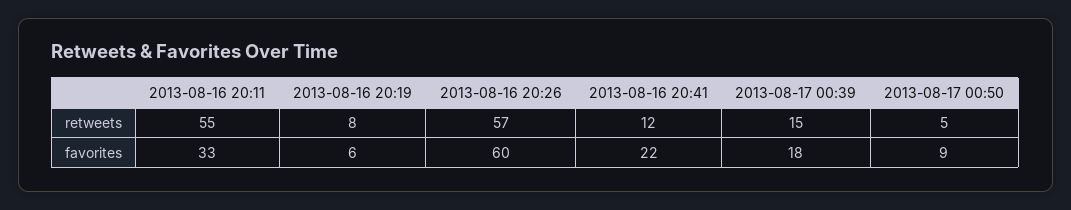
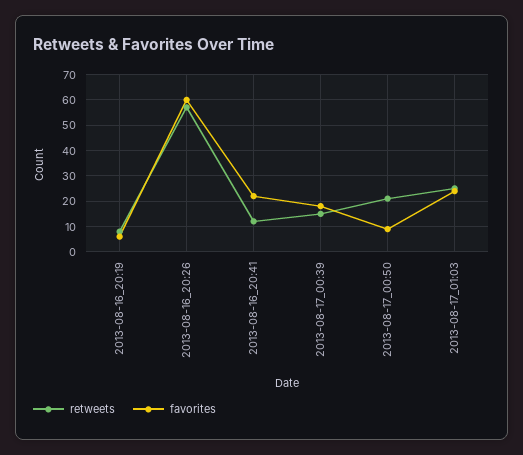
retweets, 2013-08-16 20:11: 55 -> none
retweets, 2013-08-17 00:50: 5 -> 20
favorites, 2013-08-16 20:11: 33 -> none
retweets, 2013-08-17_01:03: none -> 25
favorites, 2013-08-17_01:03: none -> 25

